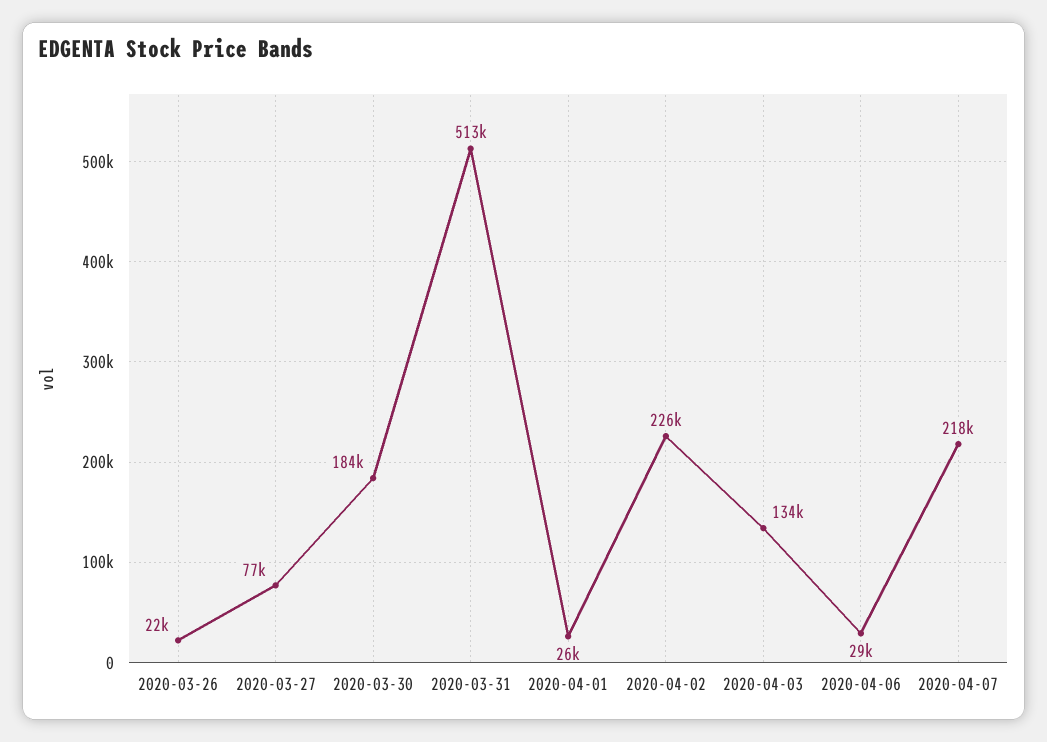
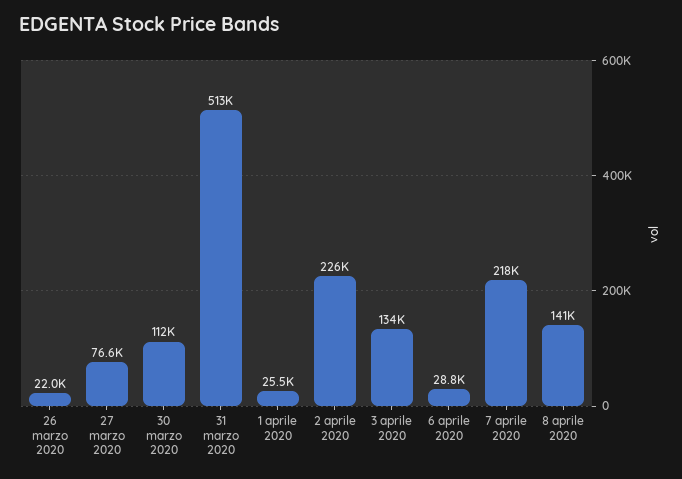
2020-03-30: 184000 -> 112000
8 aprile 2020: none -> 141000

